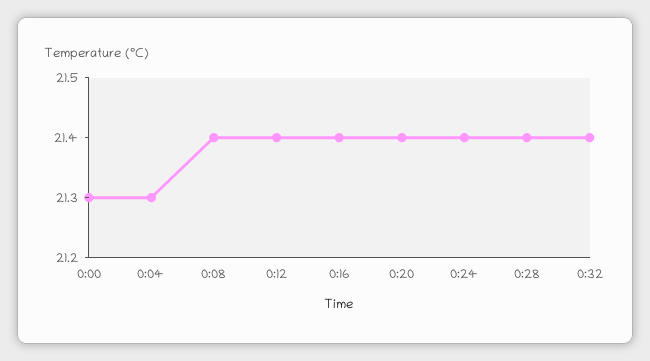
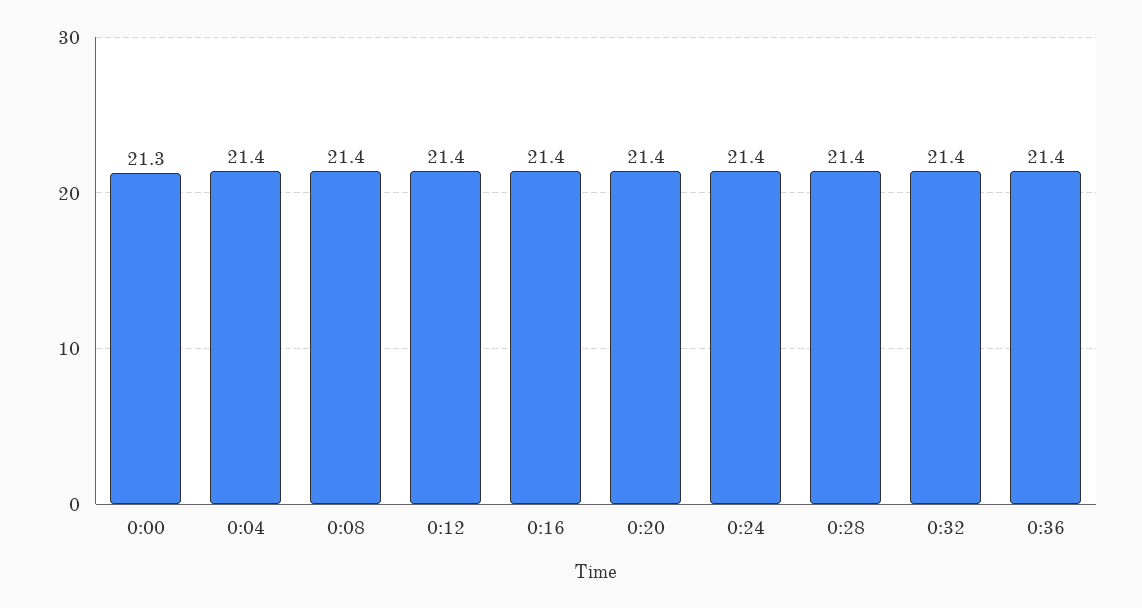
0:04: 21.3 -> 21.4
0:36: none -> 21.4

